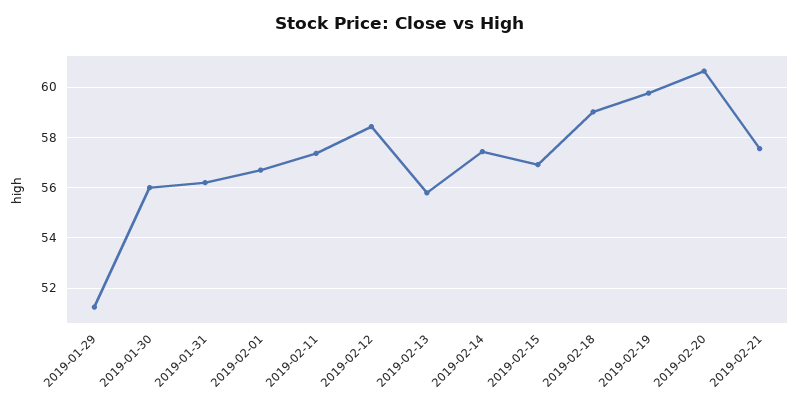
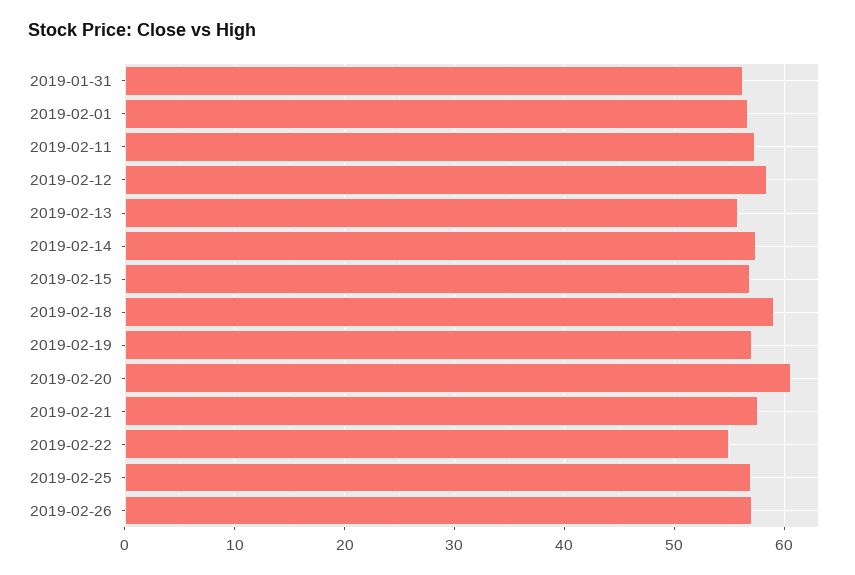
2019-01-29: 51.25 -> none
2019-01-30: 56 -> none
2019-02-19: 59.75 -> 57
2019-02-22: none -> 55
2019-02-25: none -> 57
2019-02-26: none -> 57

